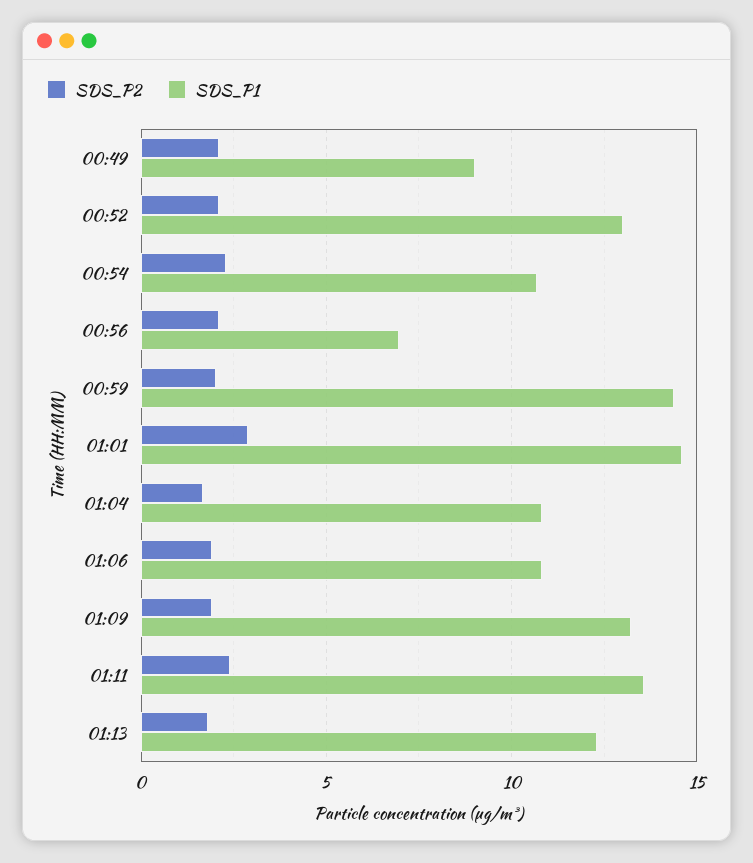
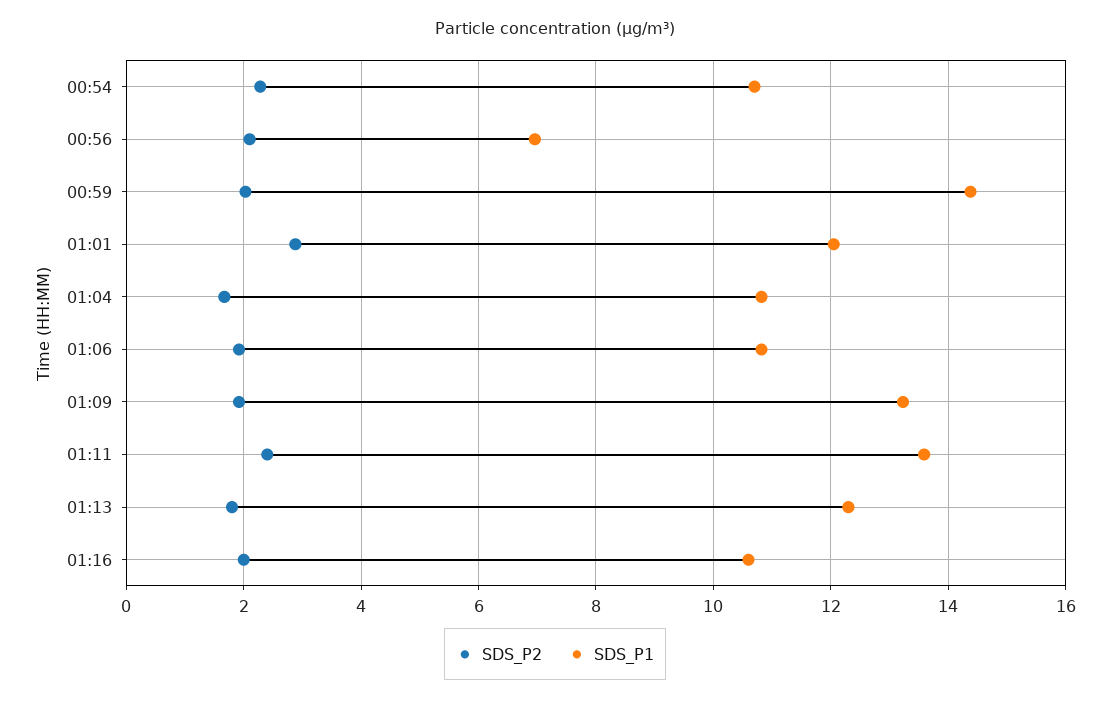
SDS_P2, 00:49: 2 -> none
SDS_P1, 00:49: 9 -> none
SDS_P2, 00:52: 2 -> none
SDS_P1, 00:52: 13 -> none
SDS_P1, 01:01: 14.5 -> 12
SDS_P2, 01:16: none -> 2
SDS_P1, 01:16: none -> 10.6

